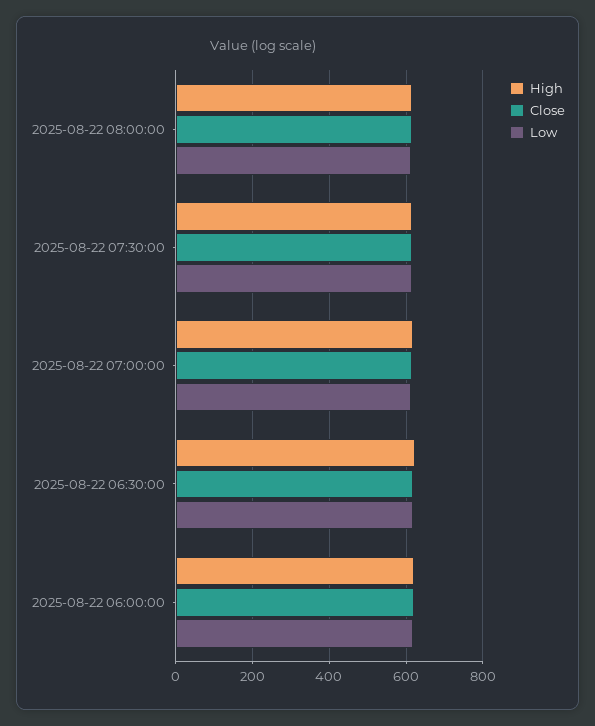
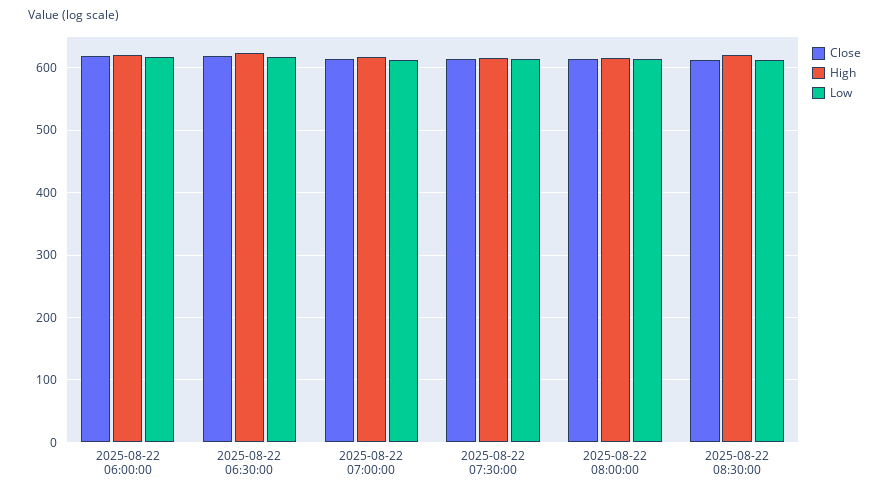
Close, 2025-08-22 08:30:00: none -> 610
High, 2025-08-22 08:30:00: none -> 620
Low, 2025-08-22 08:30:00: none -> 610

